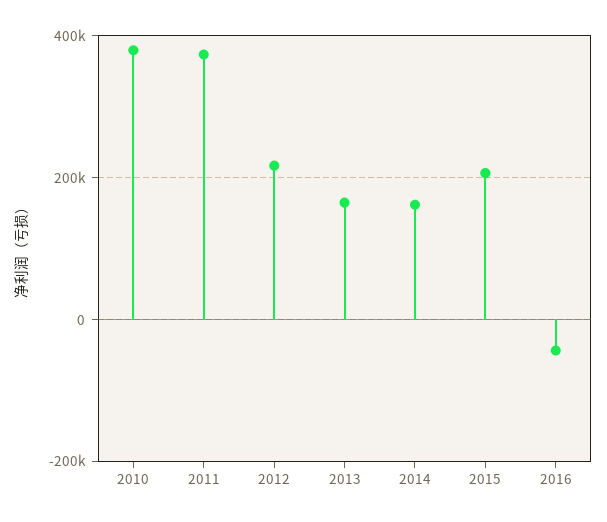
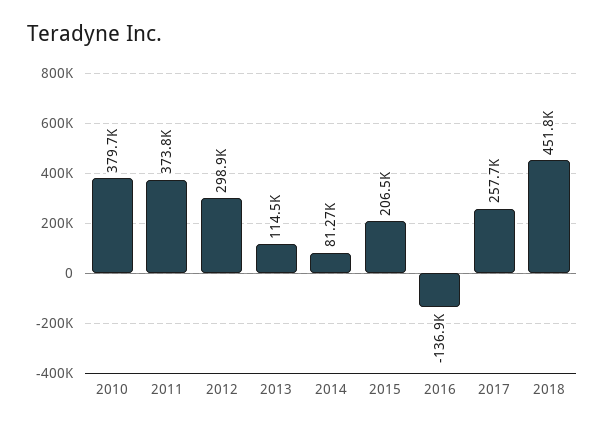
2012: 220000 -> 298900
2013: 160000 -> 114500
2014: 160000 -> 81270
2016: -40000 -> -136900
2017: none -> 257700
2018: none -> 451800

